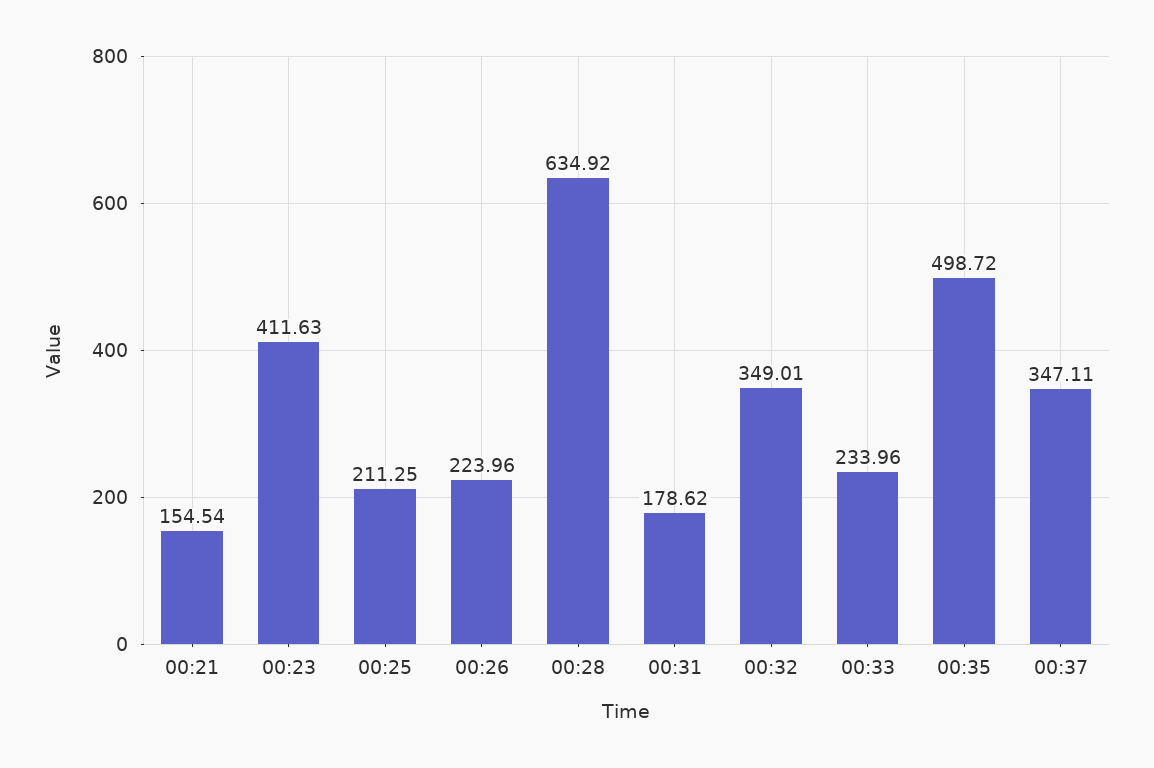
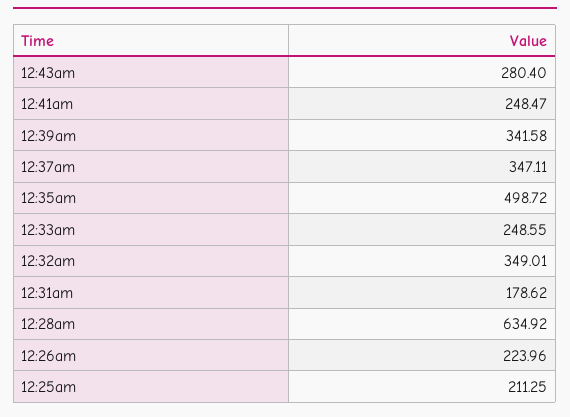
00:21: 154.54 -> none
00:23: 411.63 -> none
00:33: 233.96 -> 248.55
12:43am: none -> 280.4
12:41am: none -> 248.47
12:39am: none -> 341.58

